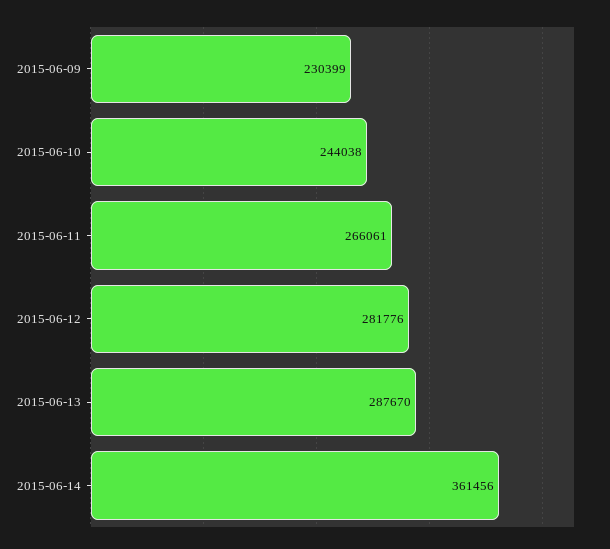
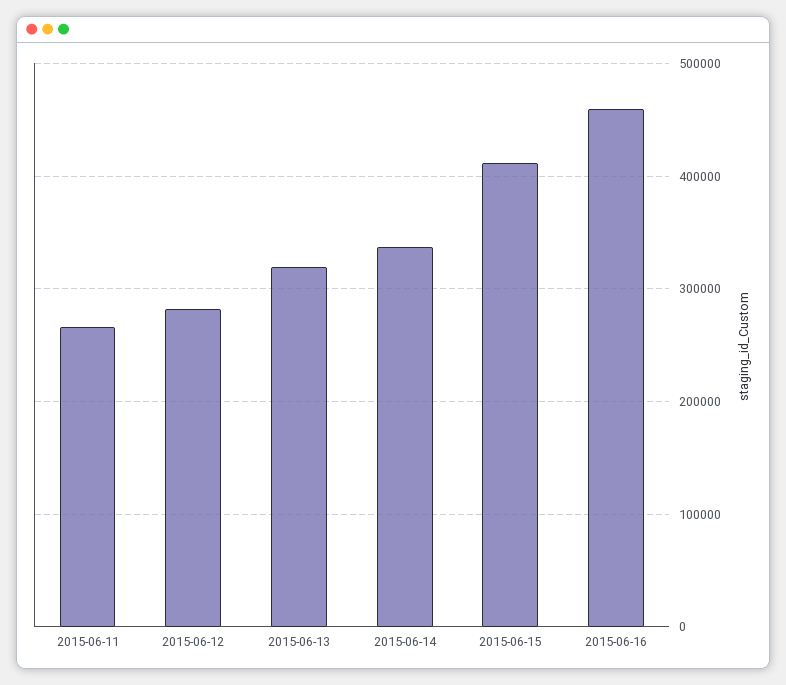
2015-06-09: 230399 -> none
2015-06-10: 244038 -> none
2015-06-13: 287670 -> 320000
2015-06-14: 361456 -> 340000
2015-06-15: none -> 410000
2015-06-16: none -> 460000

